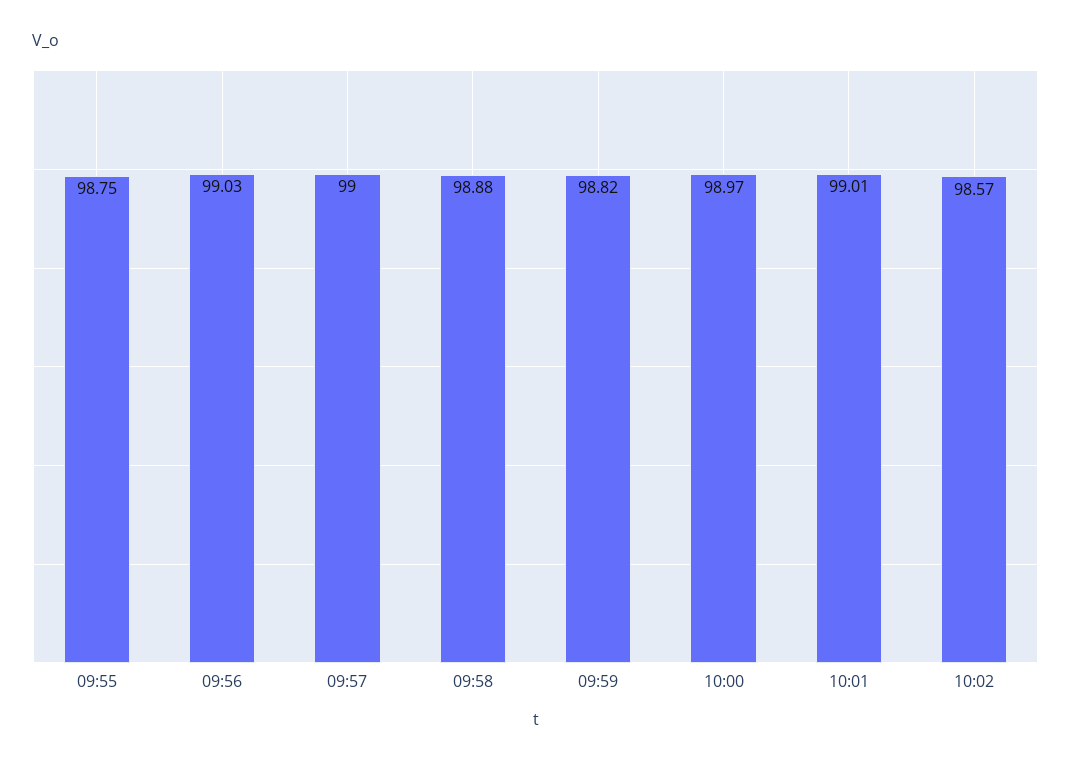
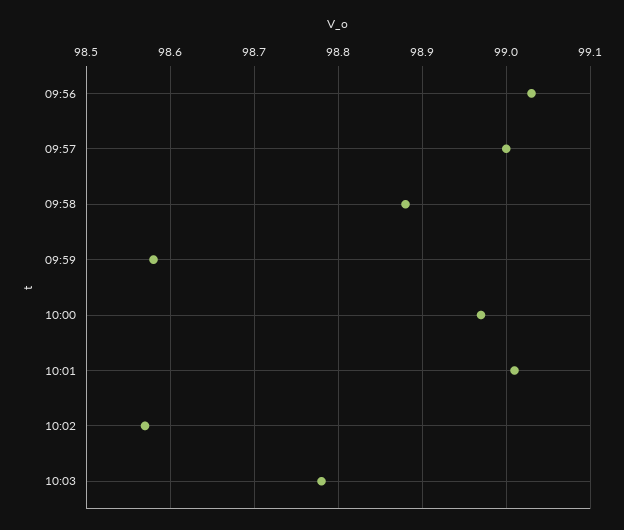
09:55: 98.75 -> none
09:59: 98.82 -> 98.58
10:03: none -> 98.78

